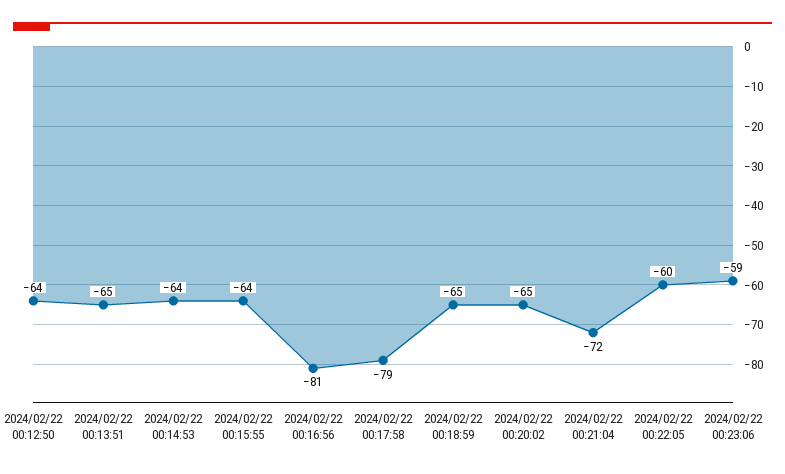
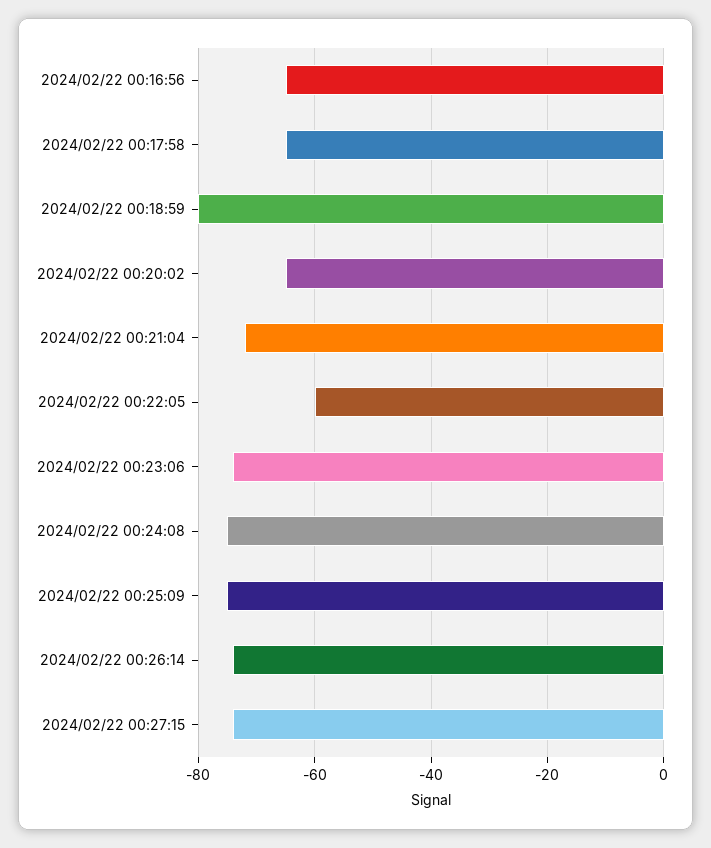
2024/02/22 00:12:50: -64 -> none
2024/02/22 00:13:51: -65 -> none
2024/02/22 00:14:53: -64 -> none
2024/02/22 00:15:55: -64 -> none
2024/02/22 00:16:56: -81 -> -65
2024/02/22 00:17:58: -79 -> -65
2024/02/22 00:18:59: -65 -> -80
2024/02/22 00:23:06: -59 -> -75
2024/02/22 00:24:08: none -> -75
2024/02/22 00:25:09: none -> -75
2024/02/22 00:26:14: none -> -75
2024/02/22 00:27:15: none -> -75

